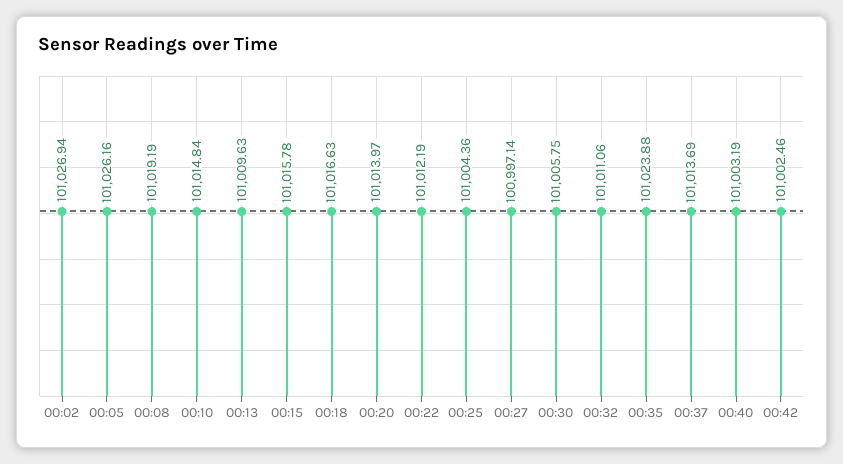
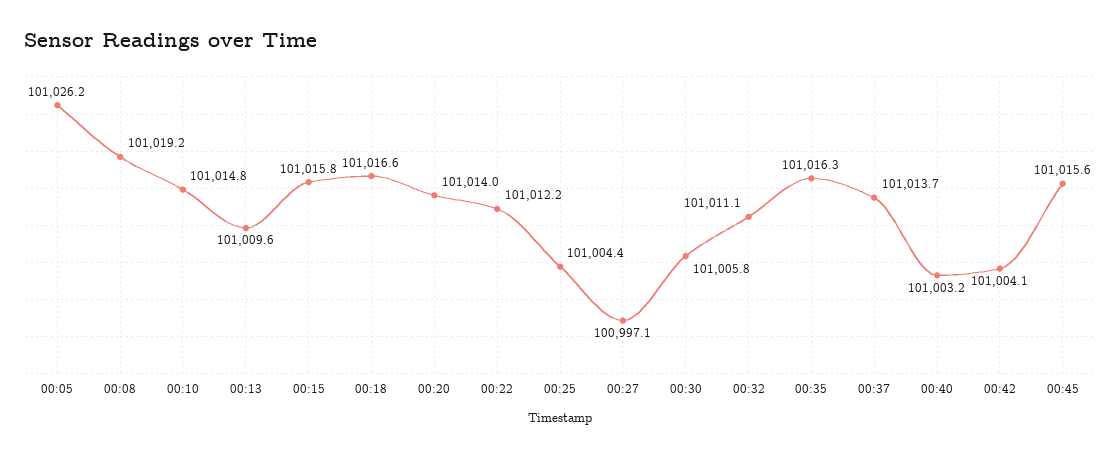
00:02: 101026.94 -> none
00:35: 101023.88 -> 101016.3
00:42: 101002.46 -> 101004.1
00:45: none -> 101015.6

